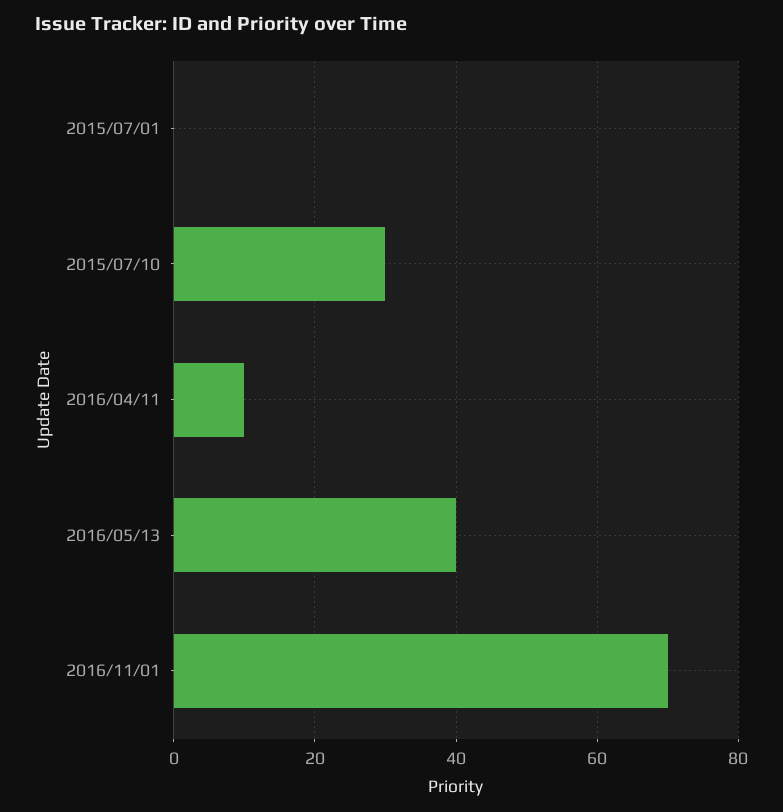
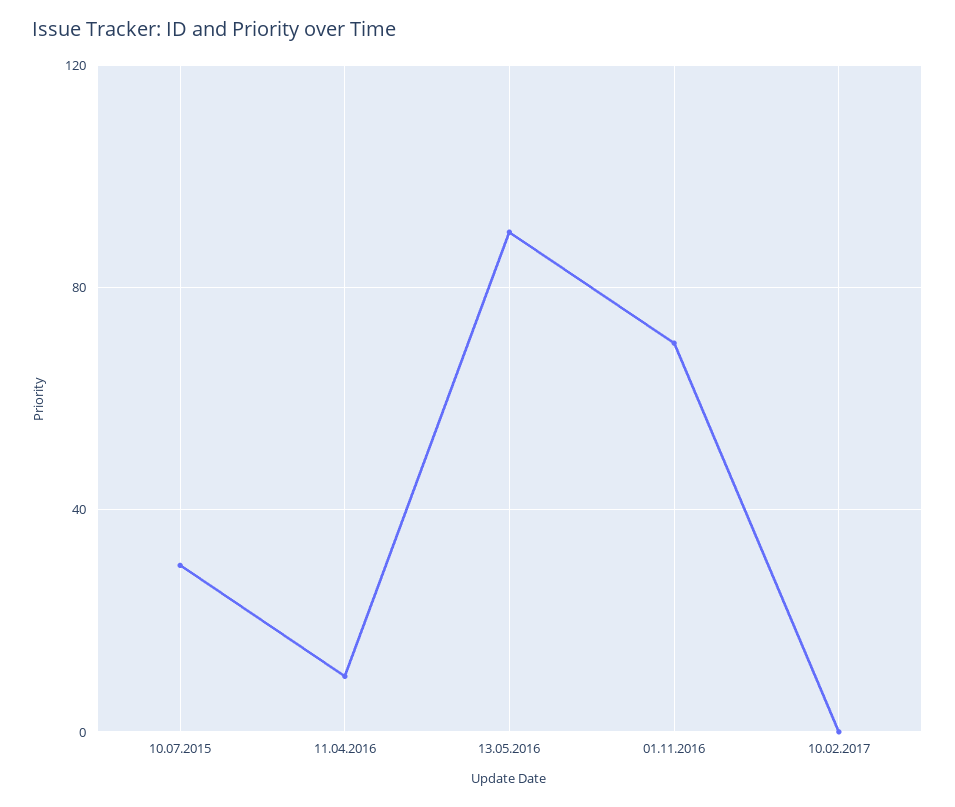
2015/07/01: 0 -> none
2016/05/13: 40 -> 90
10.02.2017: none -> 0

